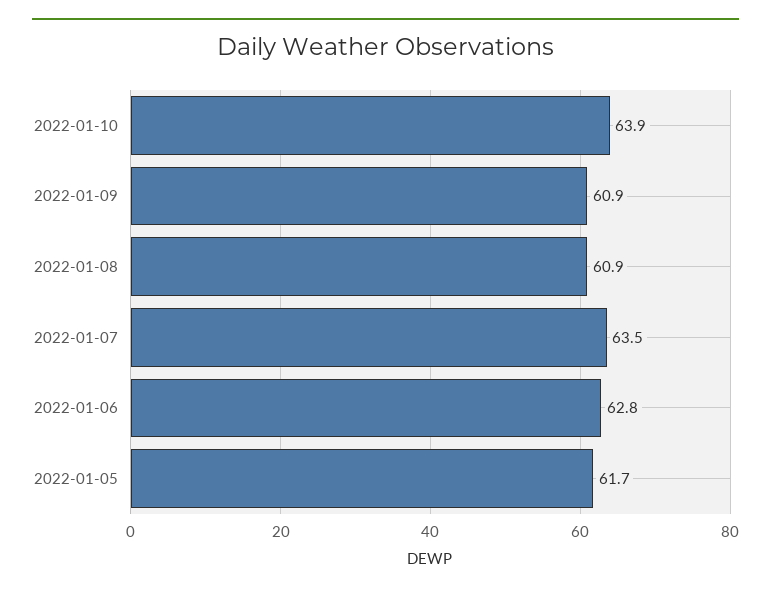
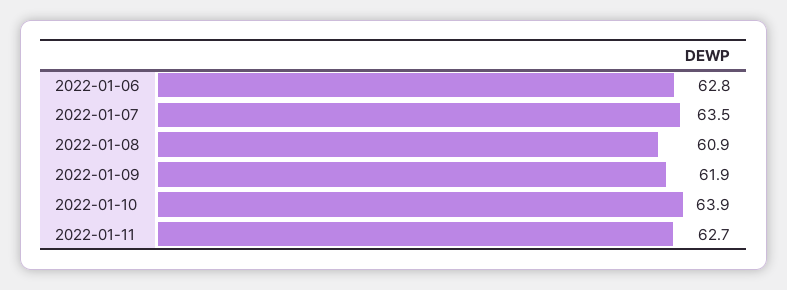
2022-01-09: 60.9 -> 61.9
2022-01-05: 61.7 -> none
2022-01-11: none -> 62.7

